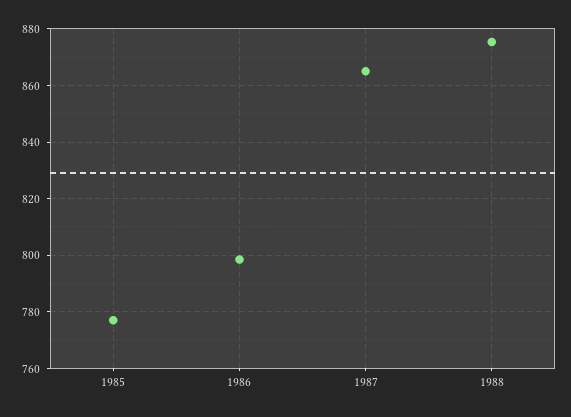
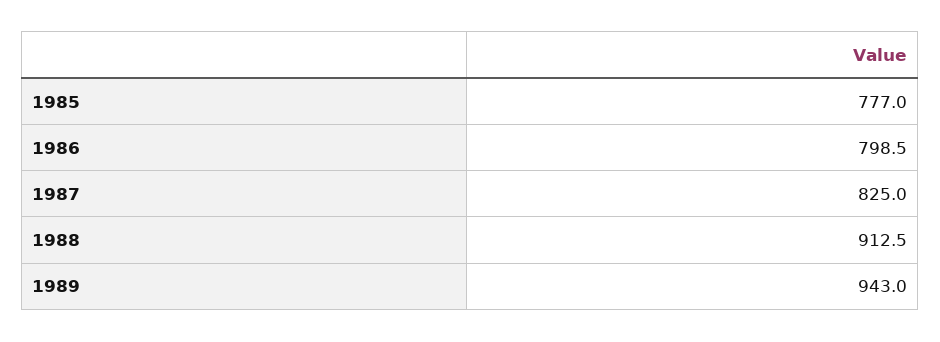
1987: 865 -> 825
1988: 875 -> 912.5
1989: none -> 943

